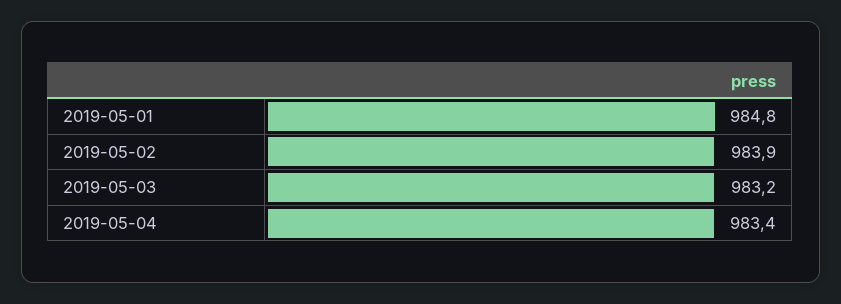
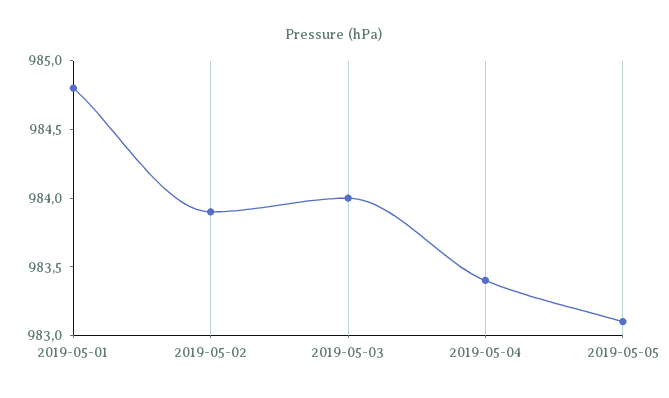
2019-05-03: 983.2 -> 984
2019-05-05: none -> 983.1

